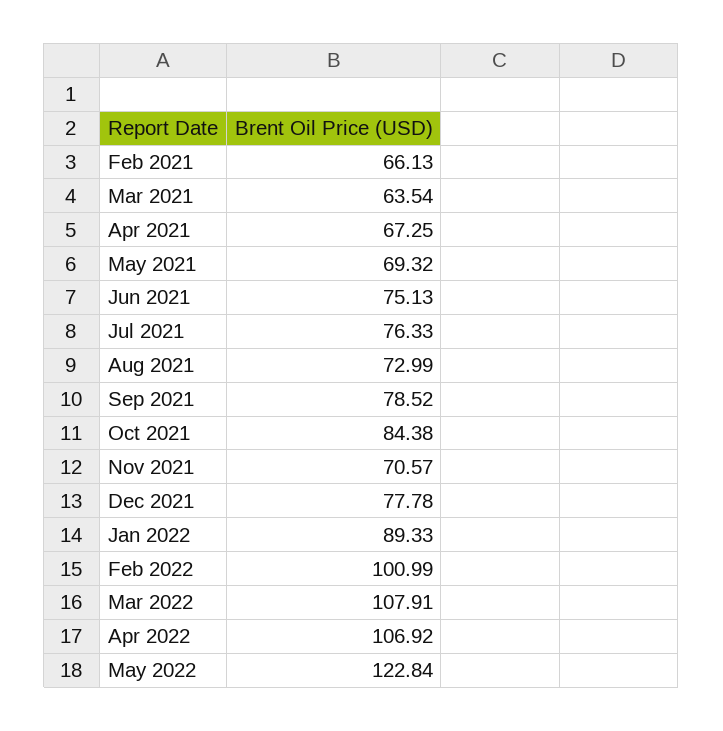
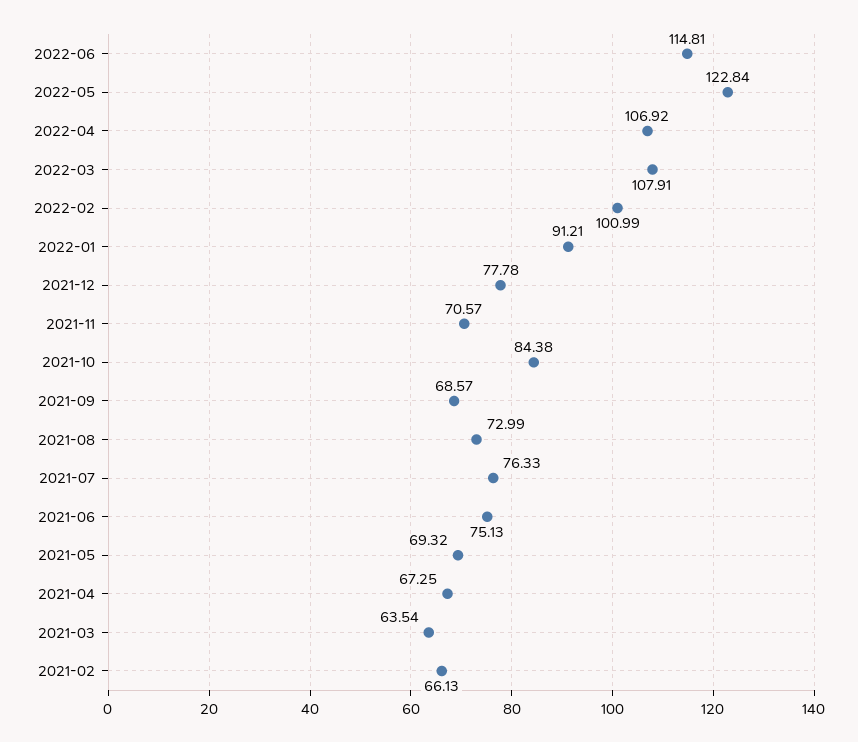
Sep 2021: 78.52 -> 68.57
Jan 2022: 89.33 -> 91.21
2022-06: none -> 114.81

